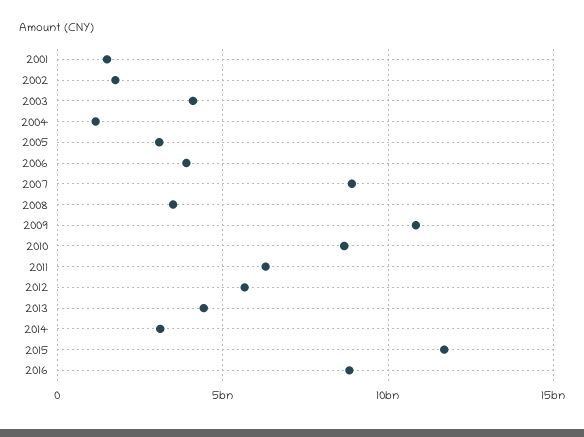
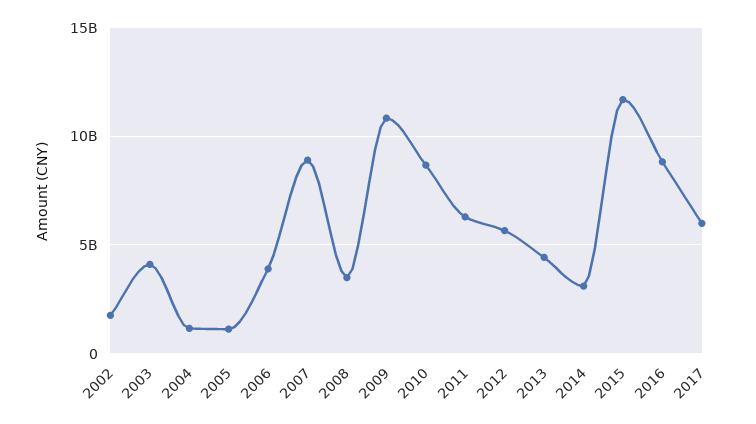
2001: 1500000000 -> none
2005: 3000000000 -> 1000000000
2017: none -> 6000000000

